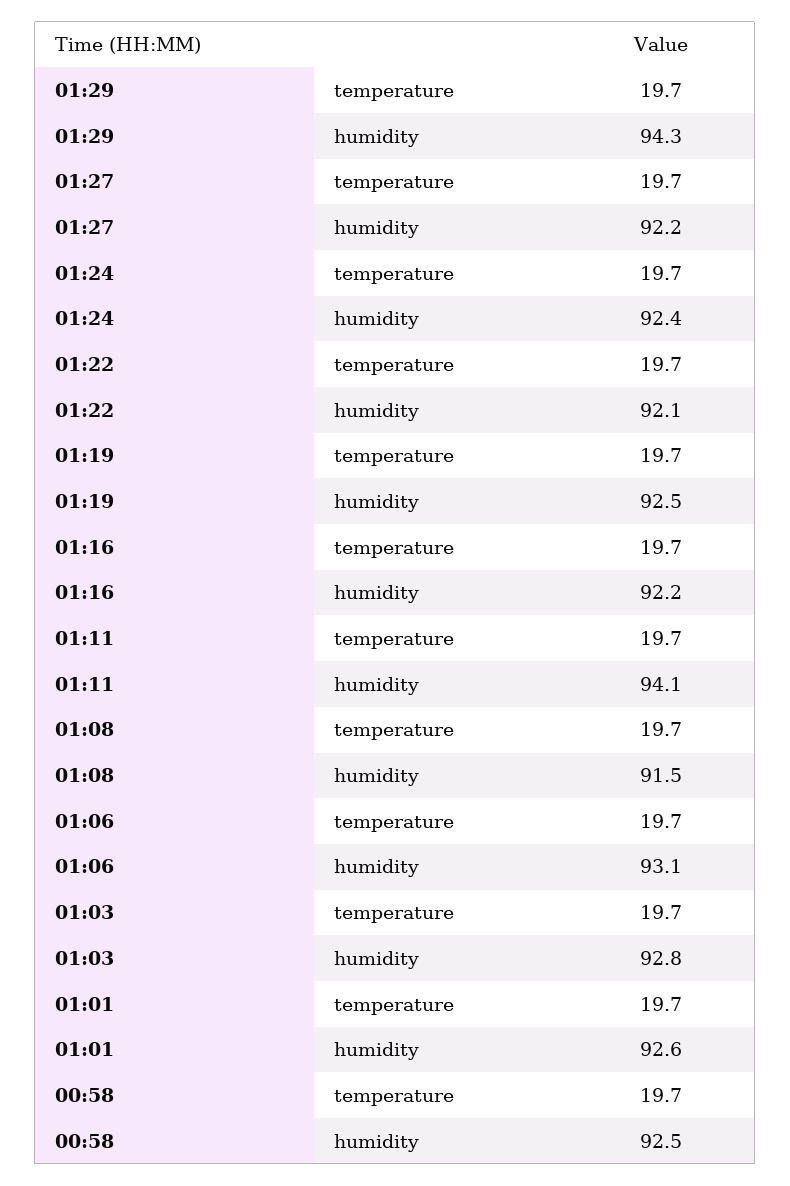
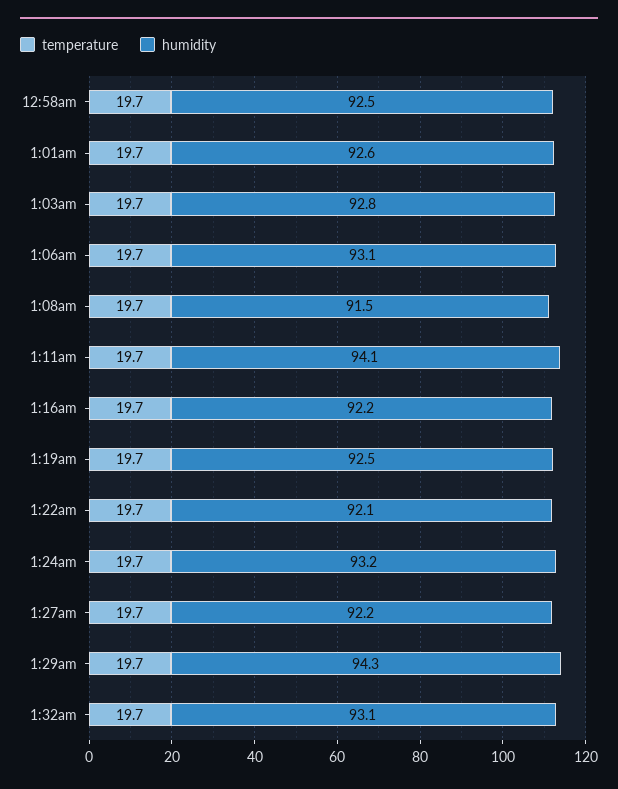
humidity, 01:24: 92.4 -> 93.2
temperature, 1:32am: none -> 19.7
humidity, 1:32am: none -> 93.1

